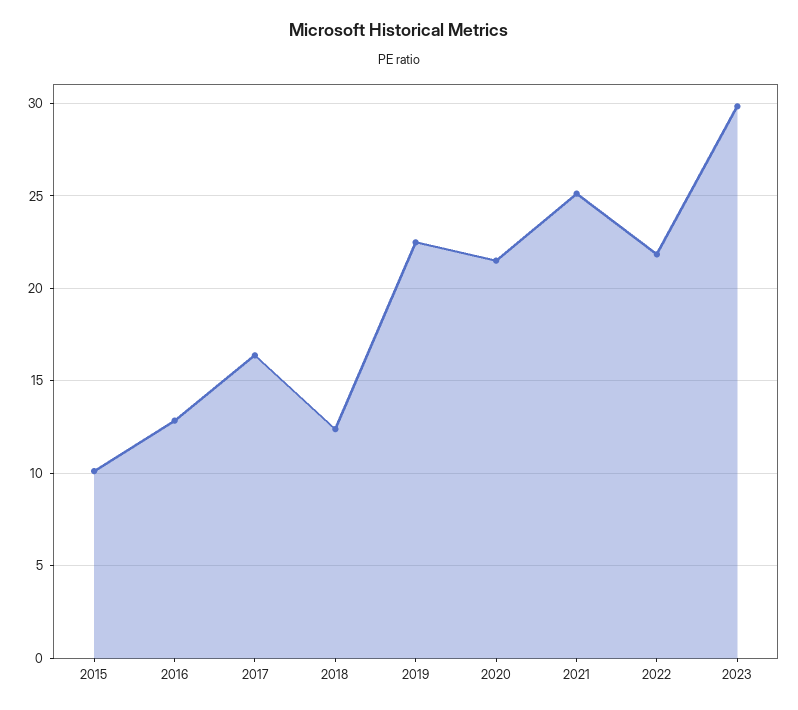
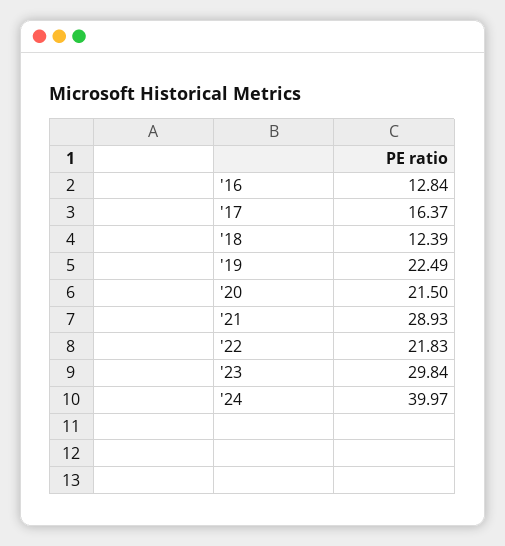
2015: 10 -> none
2021: 25 -> 28.93
'24: none -> 39.97

